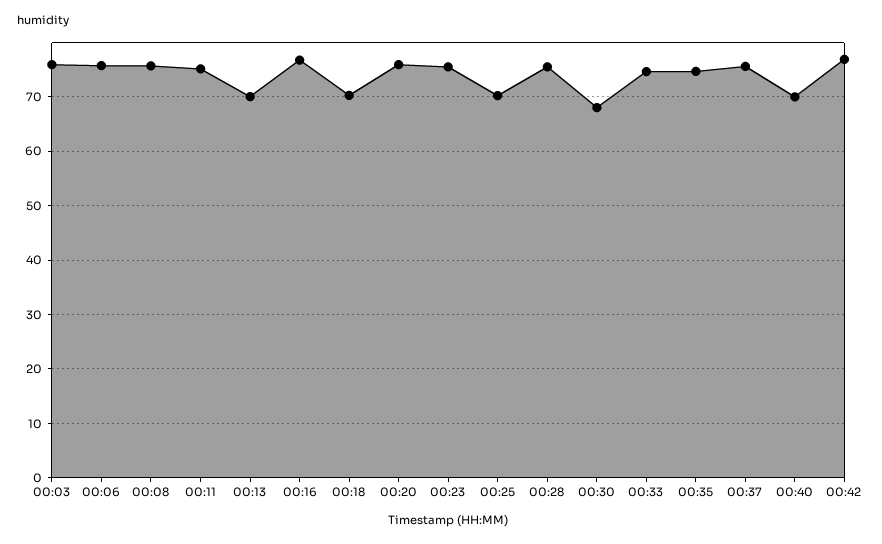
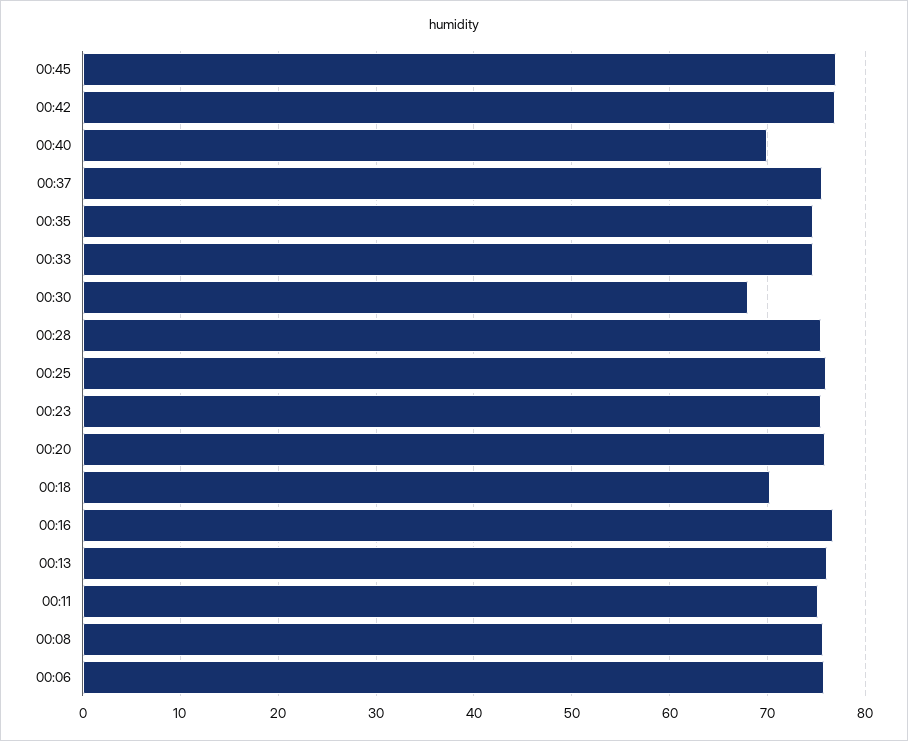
00:03: 76 -> none
00:13: 70 -> 76
00:25: 70 -> 76
00:45: none -> 77

